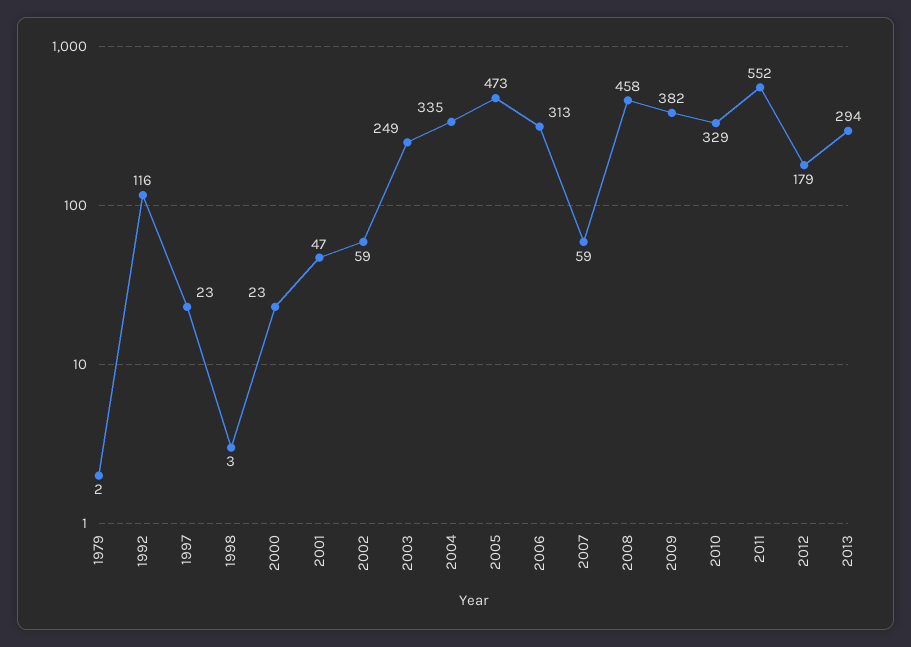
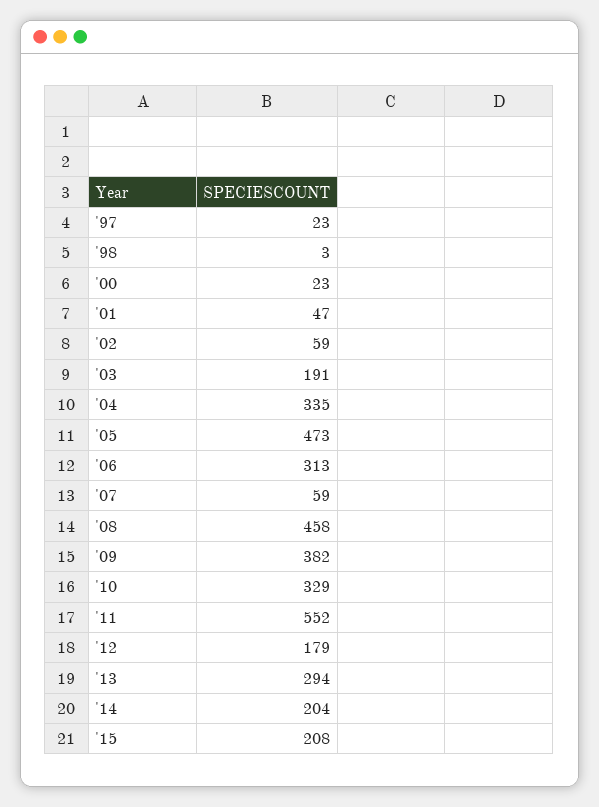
1979: 2 -> none
1992: 116 -> none
2003: 249 -> 191
'14: none -> 204
'15: none -> 208

